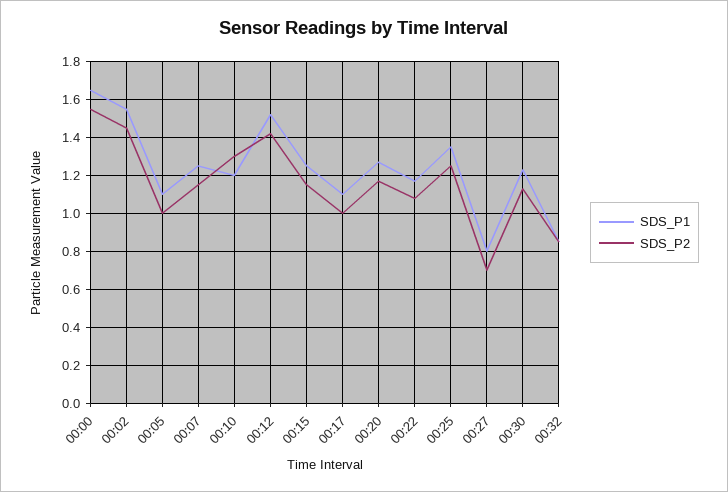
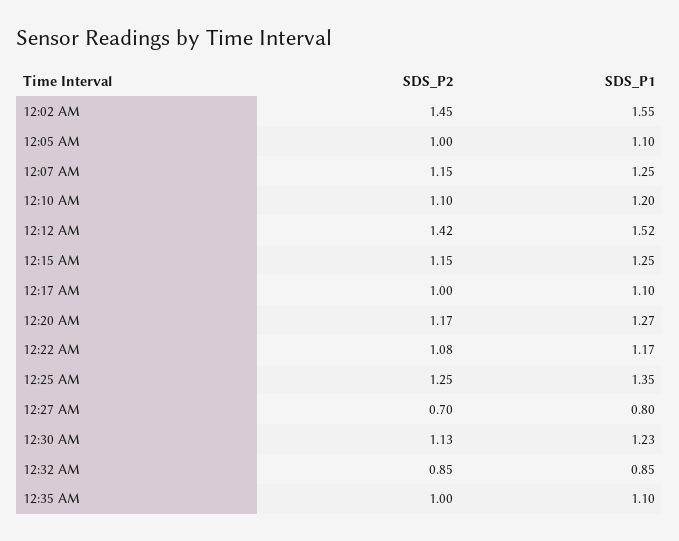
SDS_P1, 00:00: 1.65 -> none
SDS_P2, 00:00: 1.55 -> none
SDS_P2, 00:10: 1.3 -> 1.1
SDS_P2, 12:35 AM: none -> 1
SDS_P1, 12:35 AM: none -> 1.1

